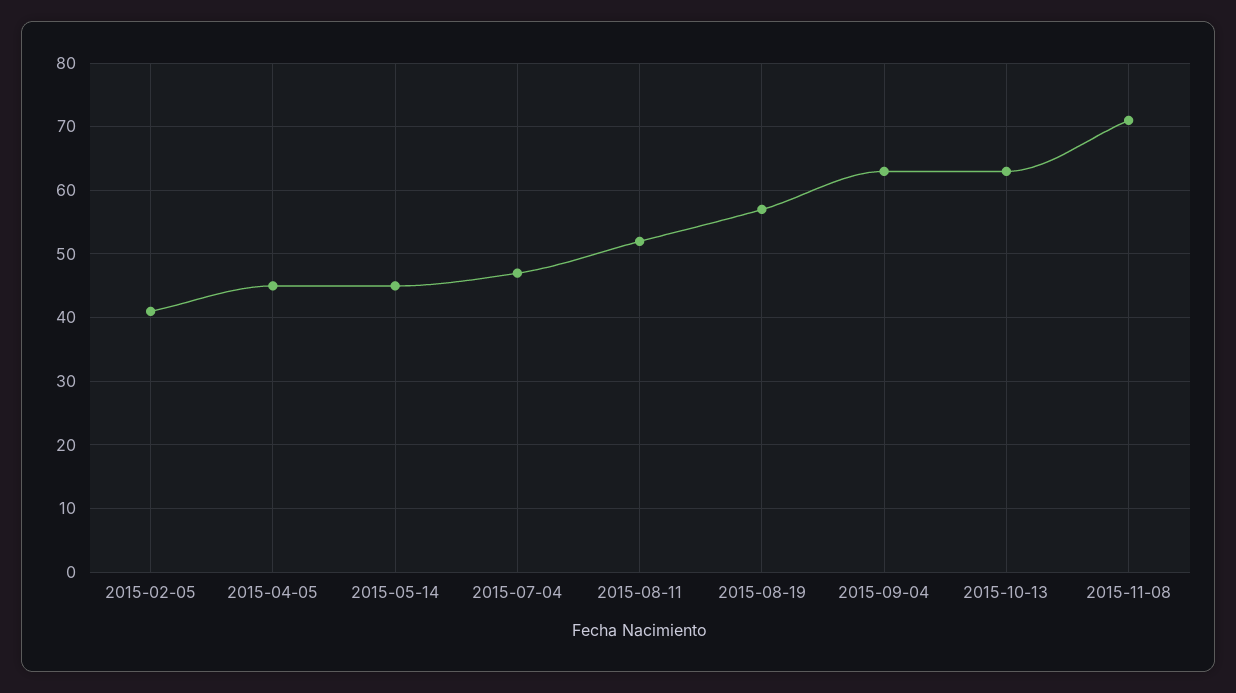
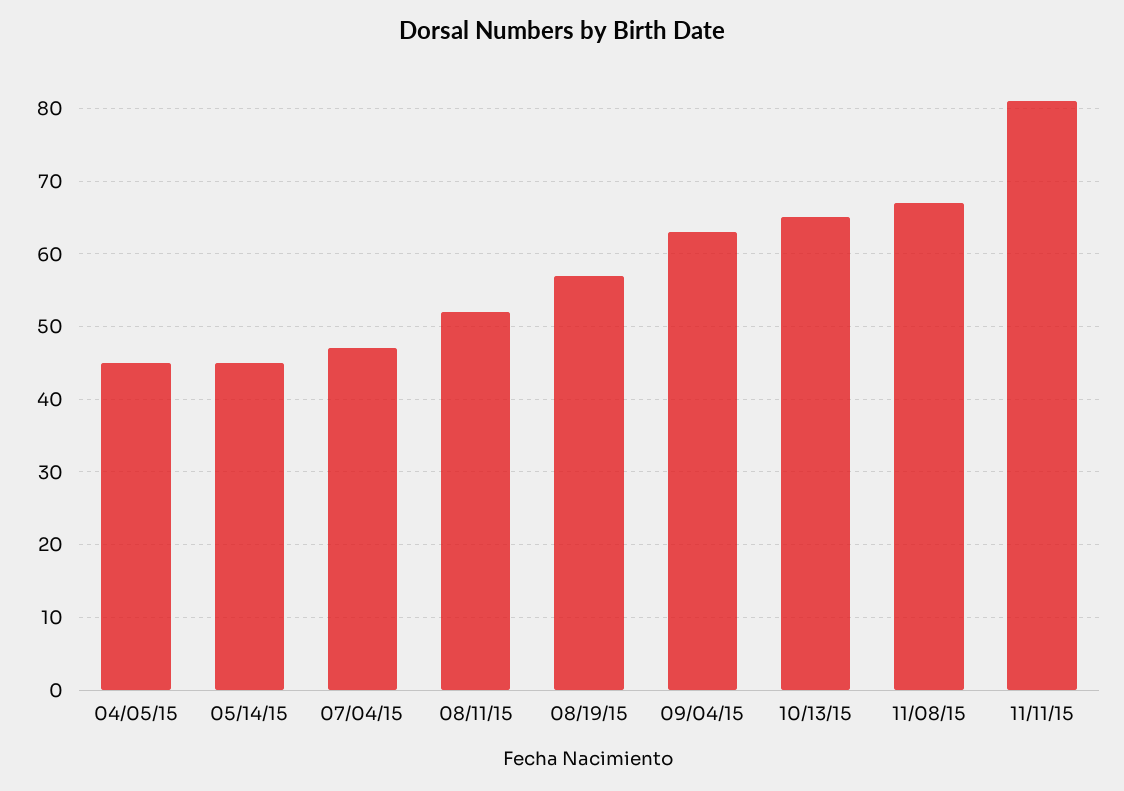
2015-02-05: 41 -> none
2015-10-13: 63 -> 65
2015-11-08: 71 -> 67
11/11/15: none -> 81

